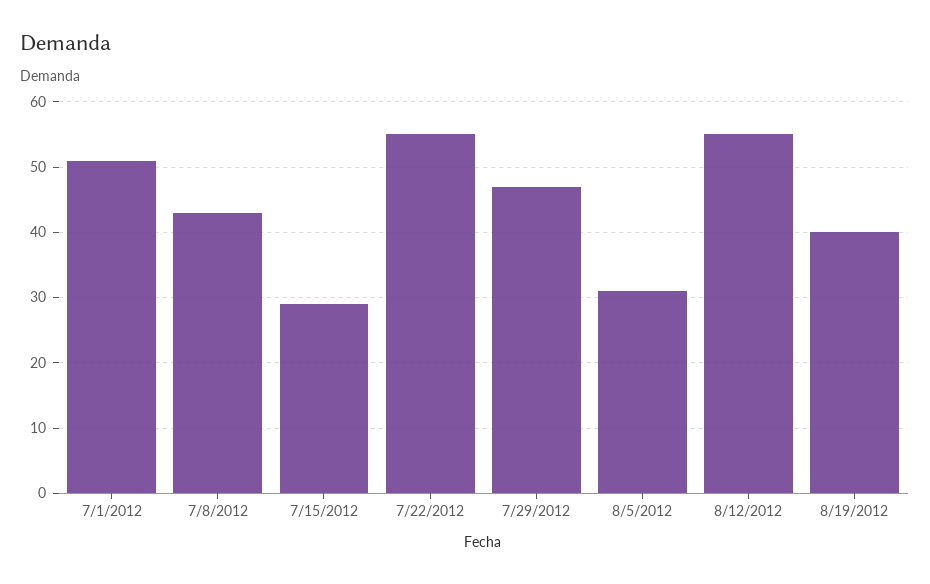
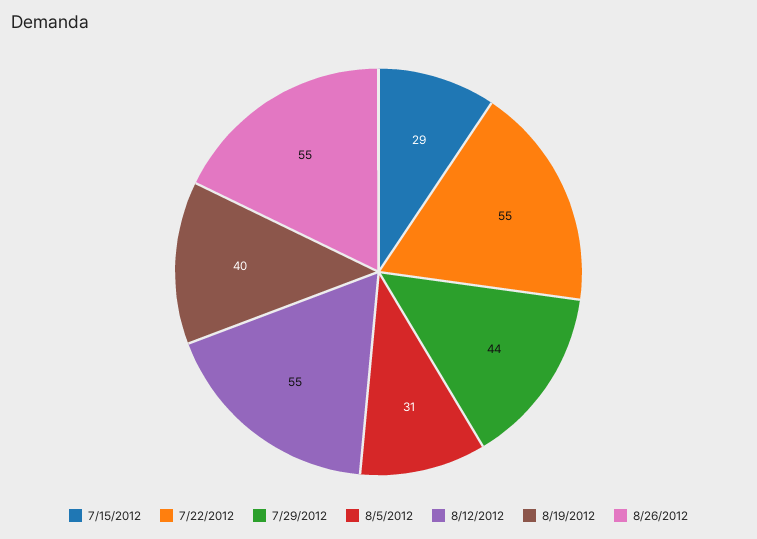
7/1/2012: 51 -> none
7/8/2012: 43 -> none
7/29/2012: 47 -> 44
8/26/2012: none -> 55

